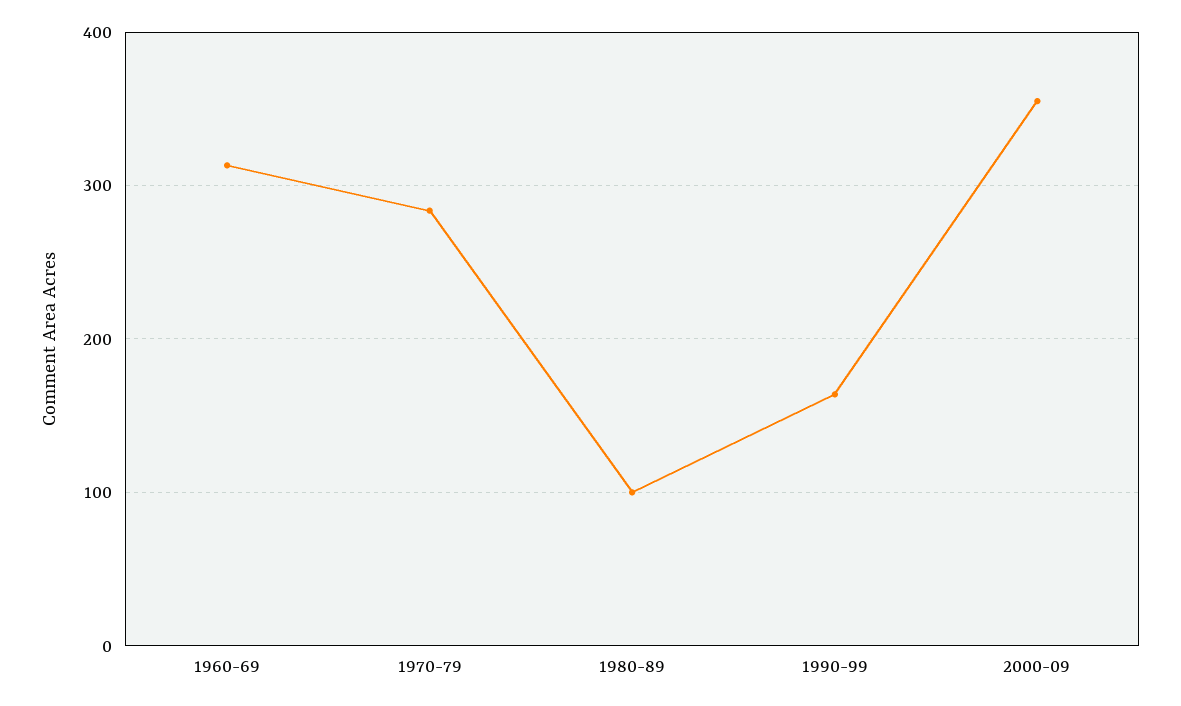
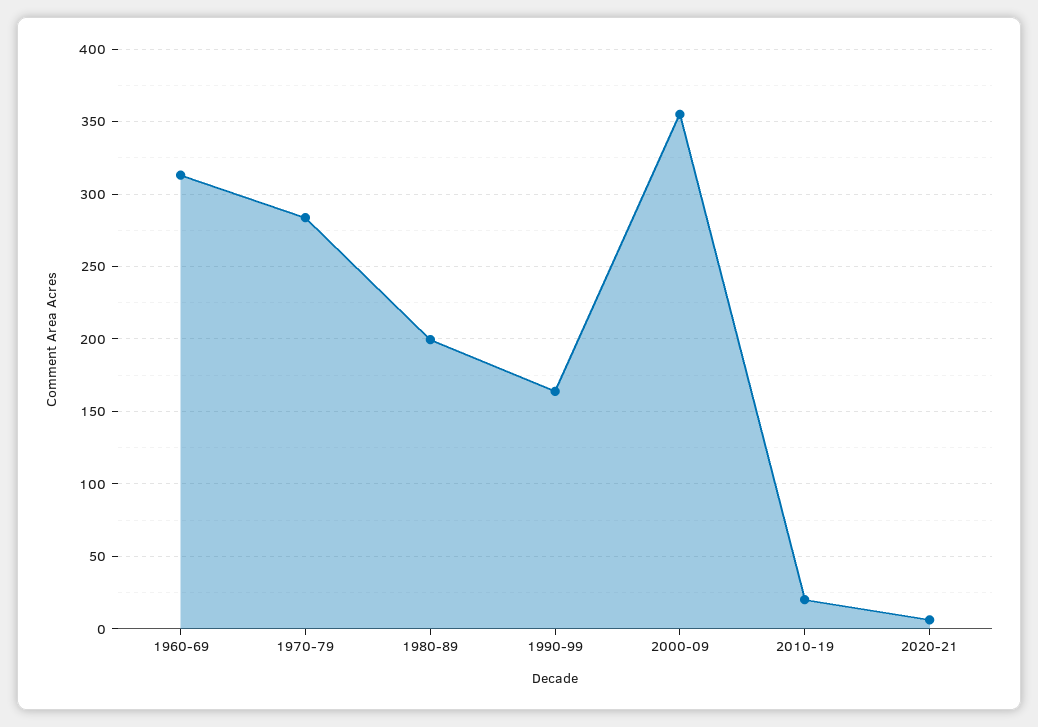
1980-89: 100 -> 200
2010-19: none -> 20
2020-21: none -> 5

